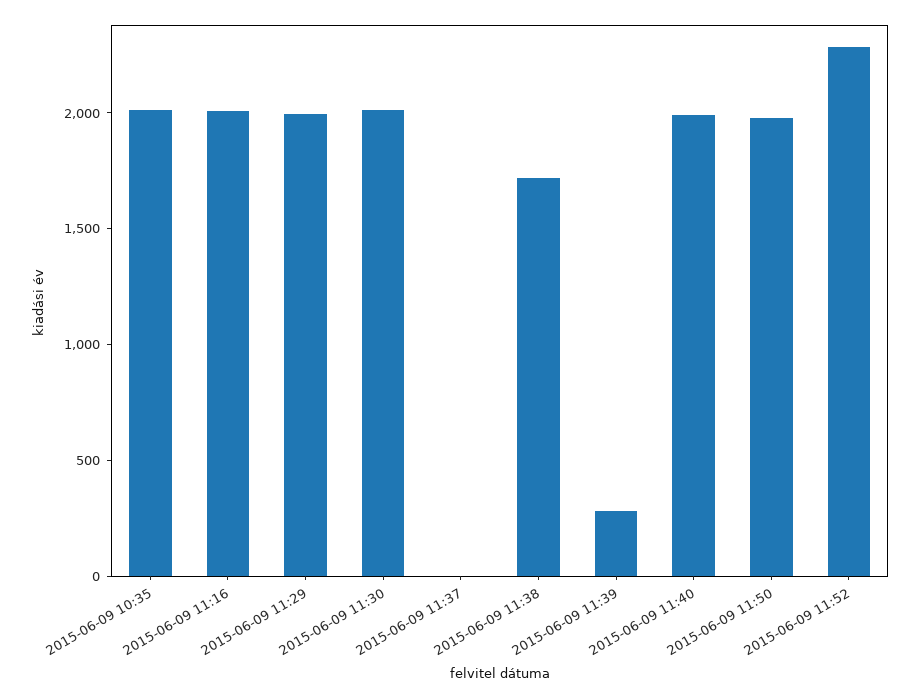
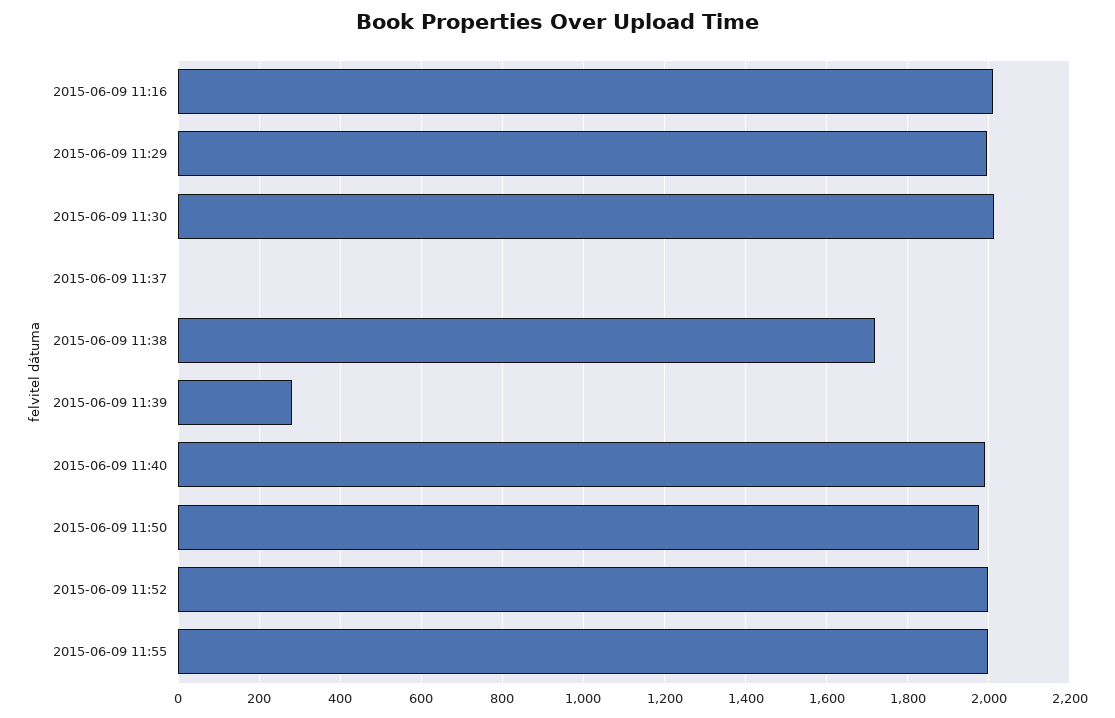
2015-06-09 10:35: 2000 -> none
2015-06-09 11:52: 2300 -> 2000
2015-06-09 11:55: none -> 2000

